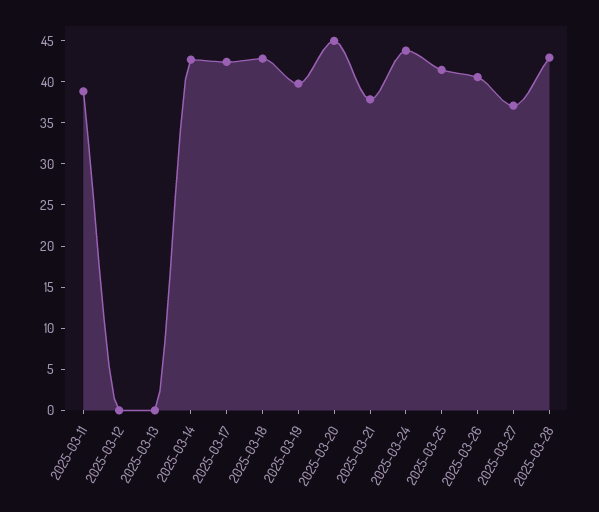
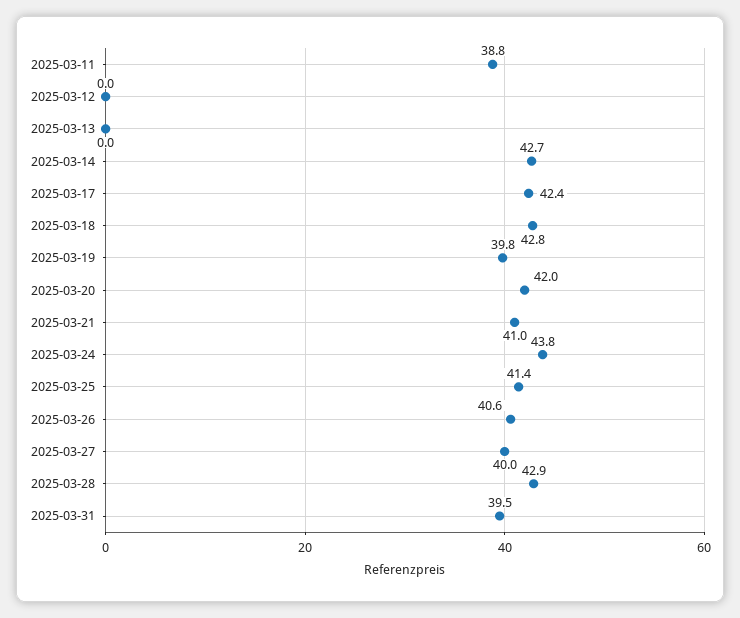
2025-03-20: 45 -> 42
2025-03-21: 38 -> 41
2025-03-27: 37 -> 40
2025-03-31: none -> 39.5

